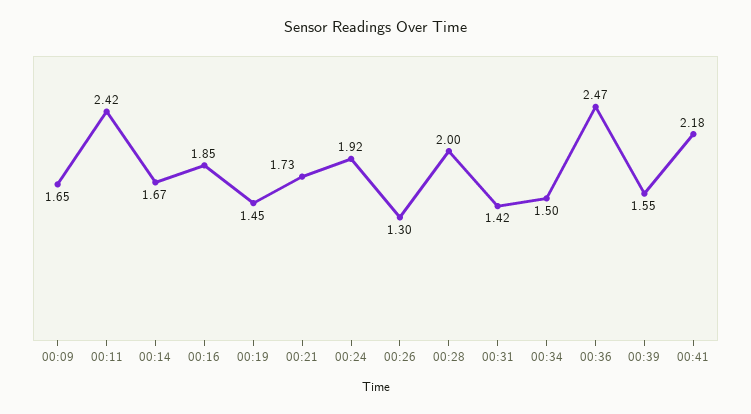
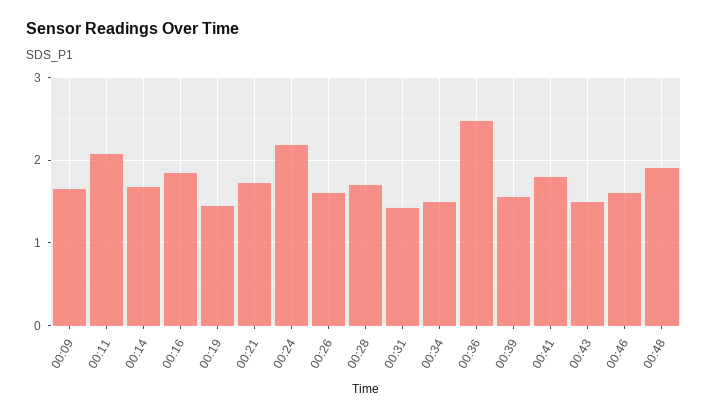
00:11: 2.42 -> 2.1
00:24: 1.92 -> 2.2
00:26: 1.3 -> 1.6
00:28: 2 -> 1.7
00:41: 2.18 -> 1.8
00:43: none -> 1.5
00:46: none -> 1.6
00:48: none -> 1.9

